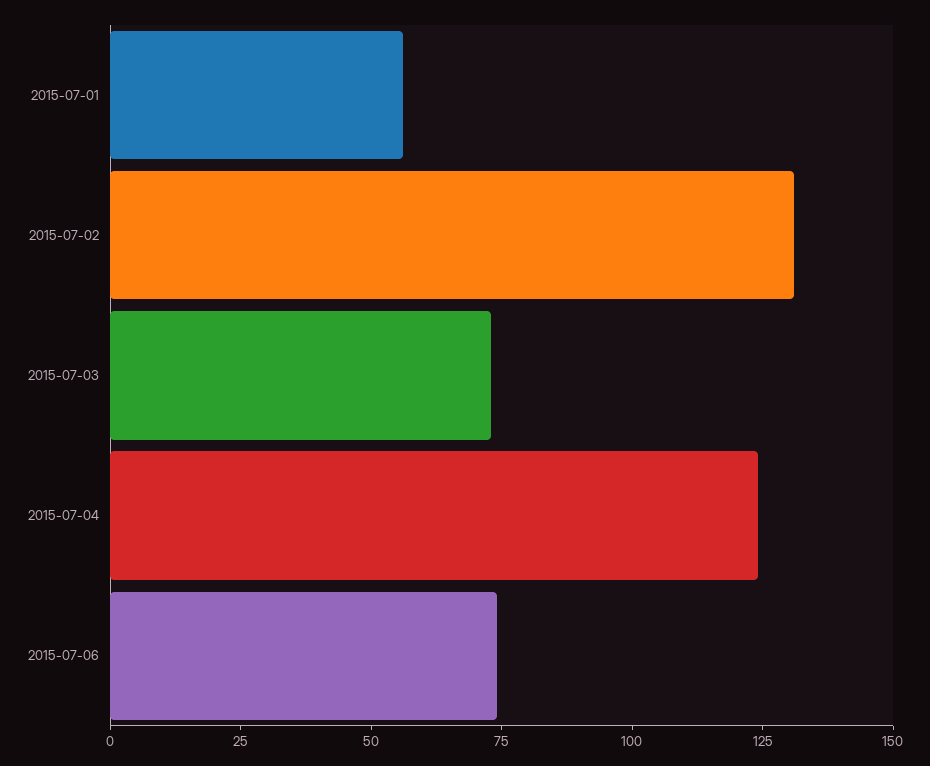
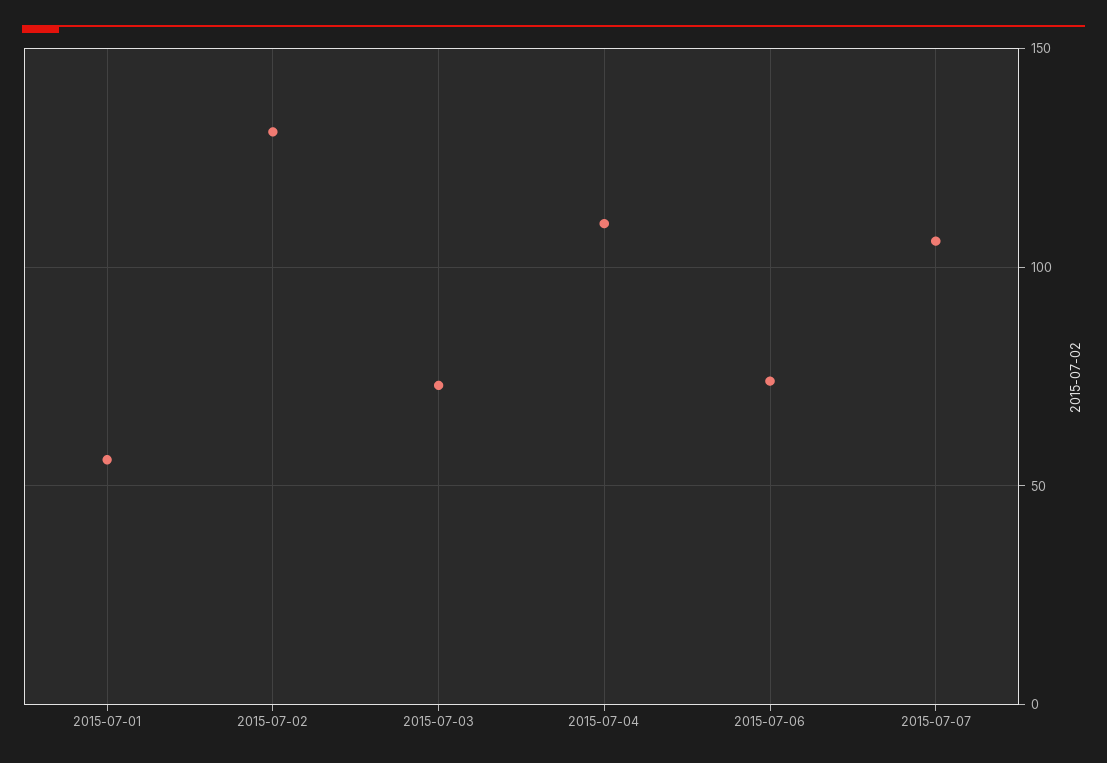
2015-07-04: 125 -> 110
2015-07-07: none -> 105

